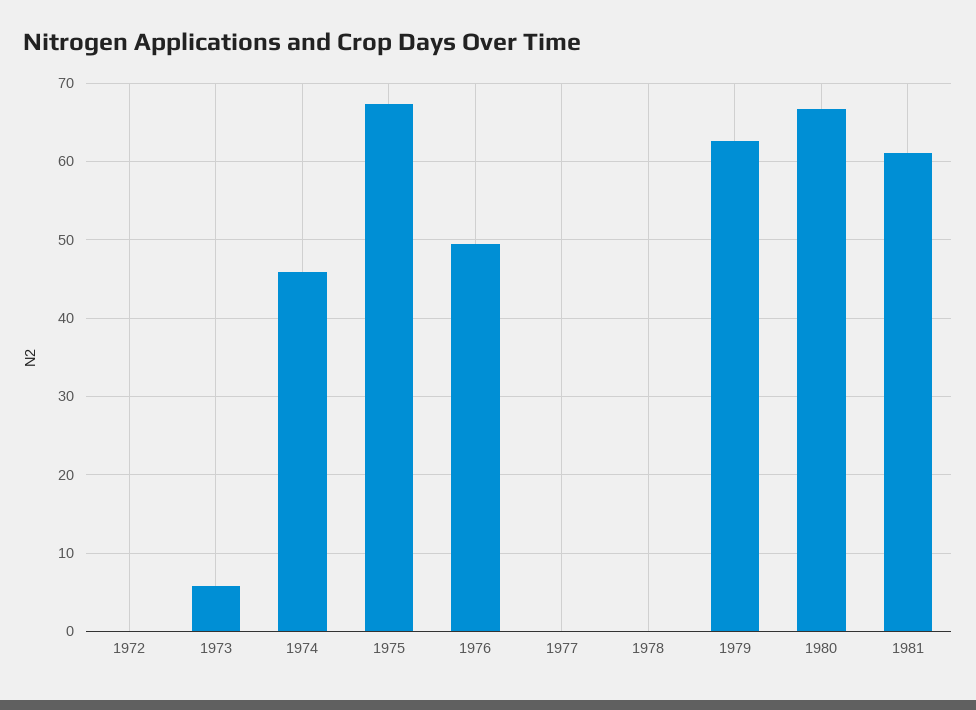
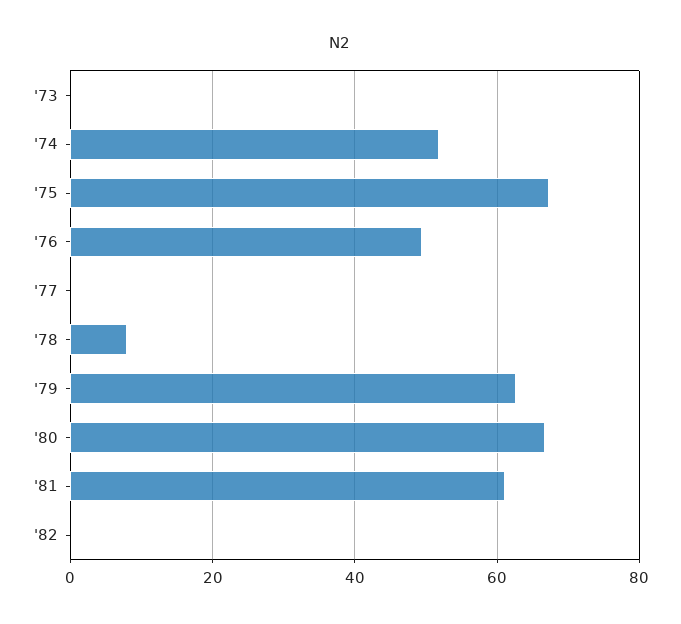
1972: 0 -> none
1973: 6 -> 0
1974: 46 -> 52
1978: 0 -> 8
'82: none -> 0

